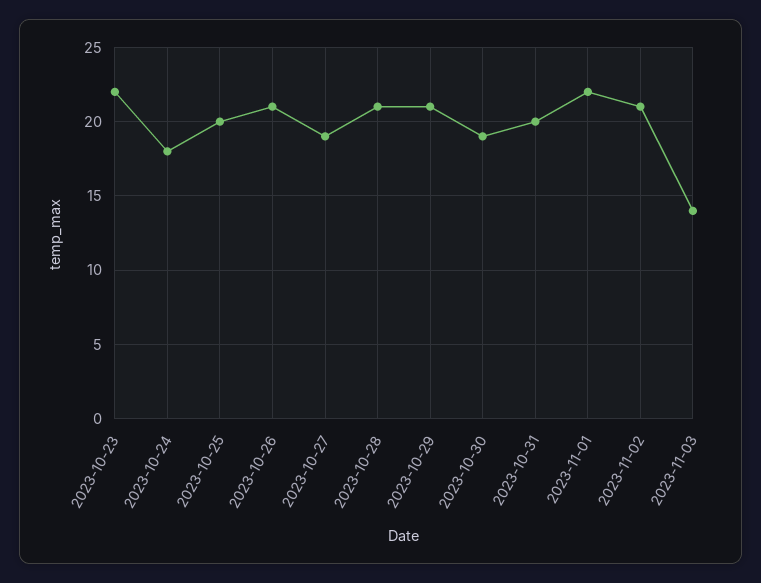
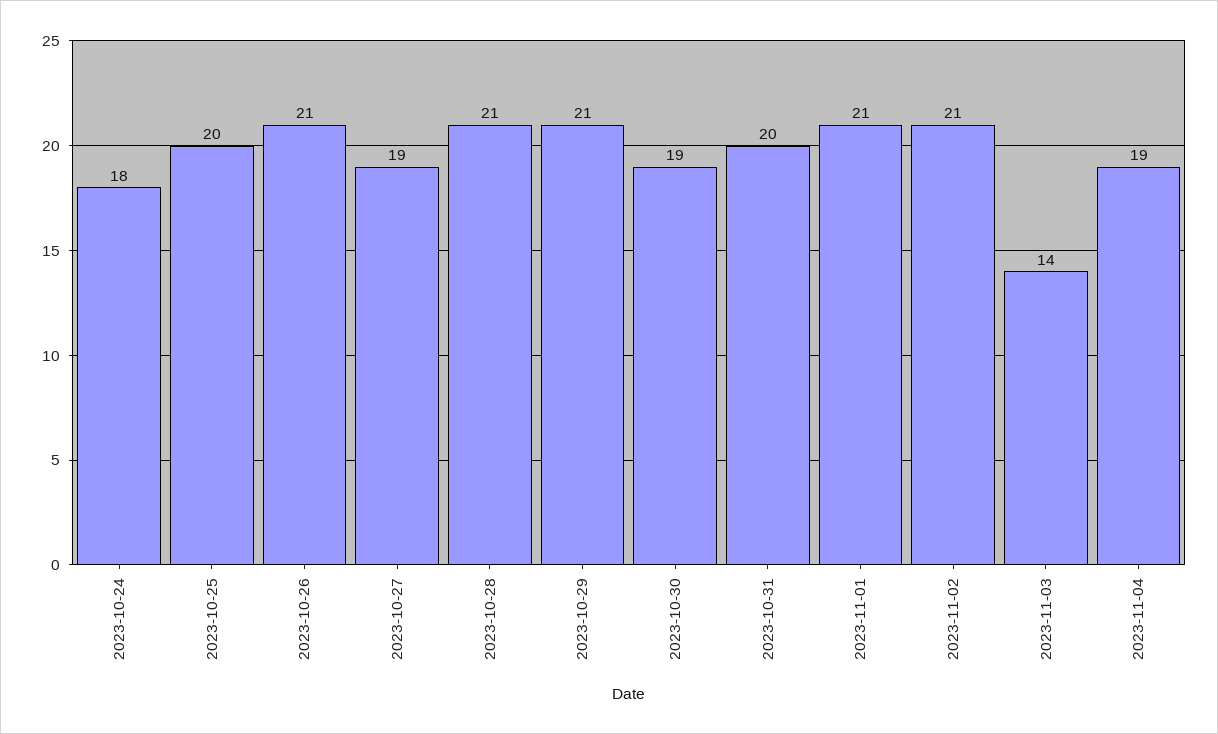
2023-10-23: 22 -> none
2023-11-01: 22 -> 21
2023-11-04: none -> 19

